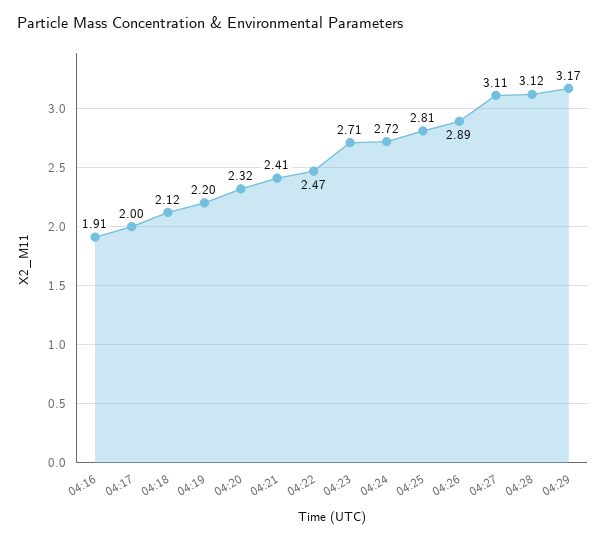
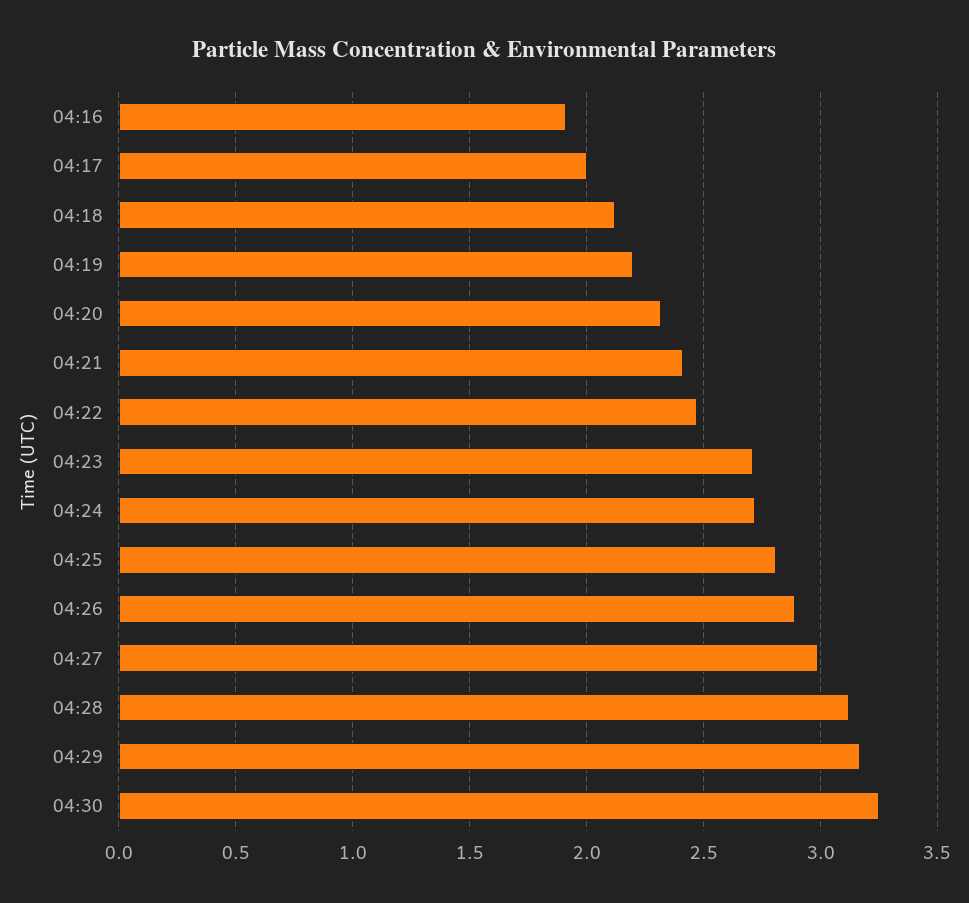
04:27: 3.11 -> 3
04:30: none -> 3.25

